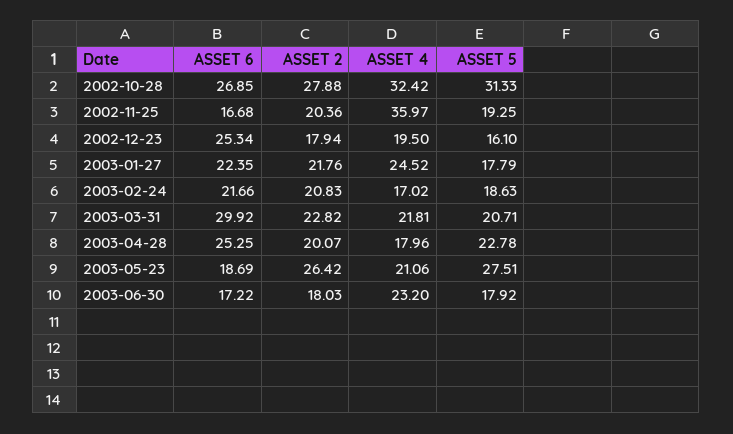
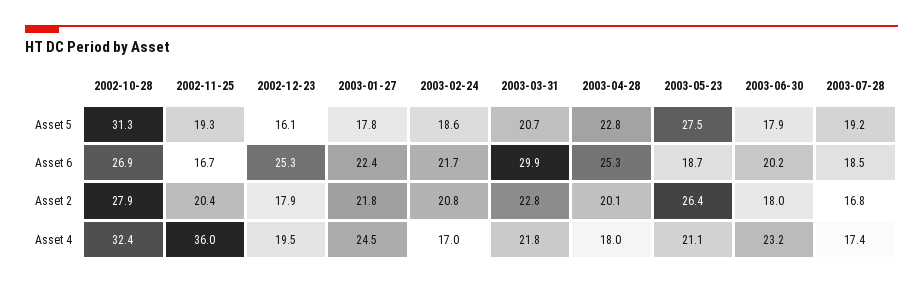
ASSET 6, 2003-06-30: 17.22 -> 20.2
ASSET 5, 2003-07-28: none -> 19.2
ASSET 6, 2003-07-28: none -> 18.5
ASSET 2, 2003-07-28: none -> 16.8
ASSET 4, 2003-07-28: none -> 17.4

